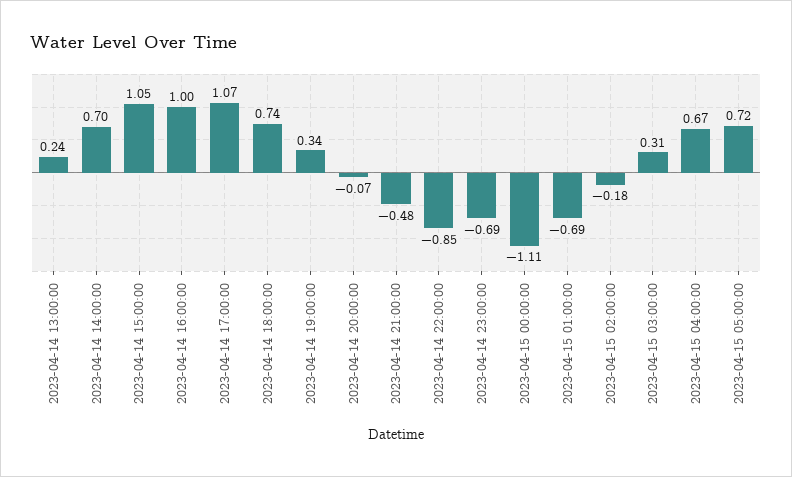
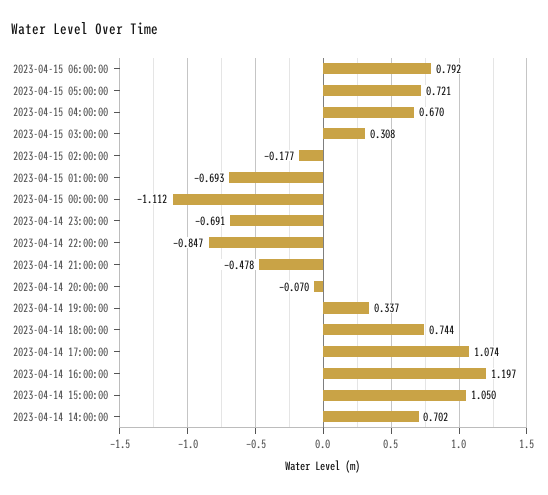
2023-04-14 13:00:00: 0.24 -> none
2023-04-14 16:00:00: 1 -> 1.197
2023-04-15 06:00:00: none -> 0.792

